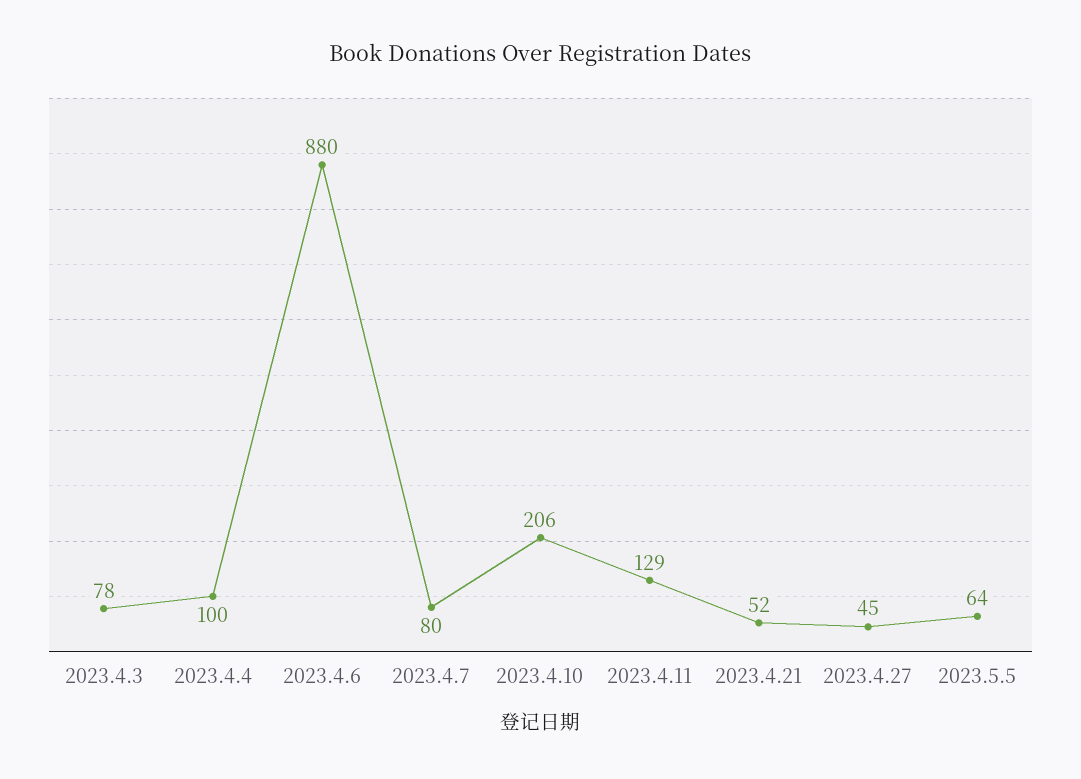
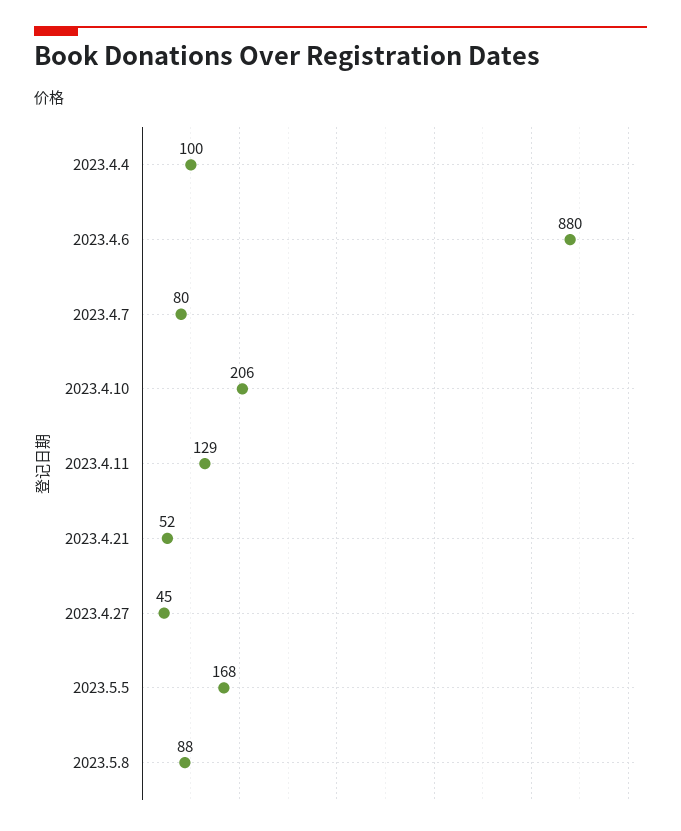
2023.4.3: 78 -> none
2023.5.5: 64 -> 168
2023.5.8: none -> 88

